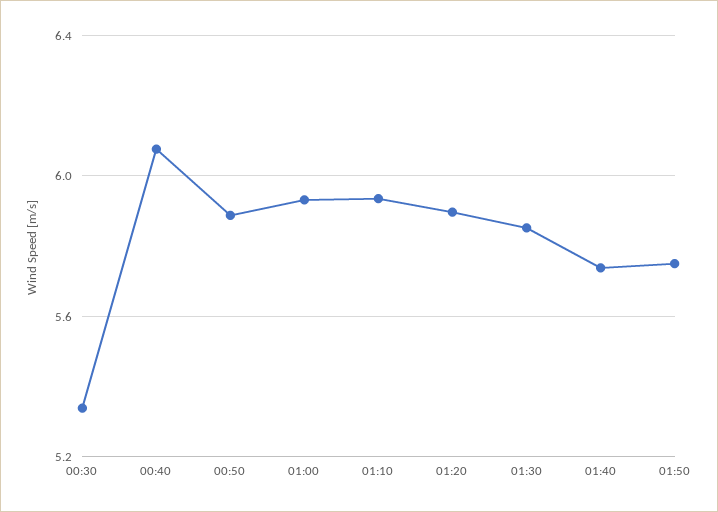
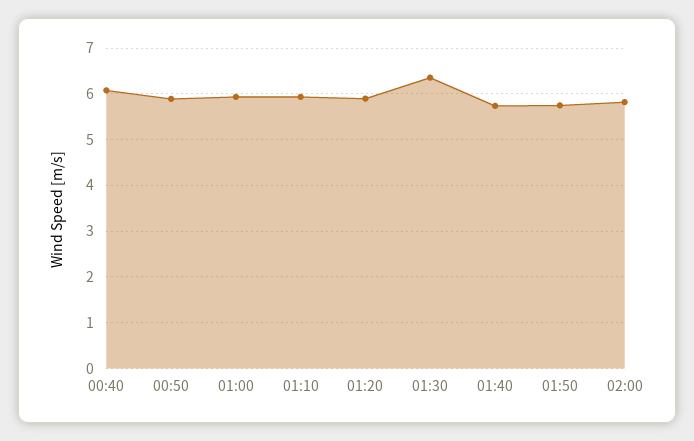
00:30: 5.35 -> none
01:30: 5.85 -> 6.4
02:00: none -> 5.8

